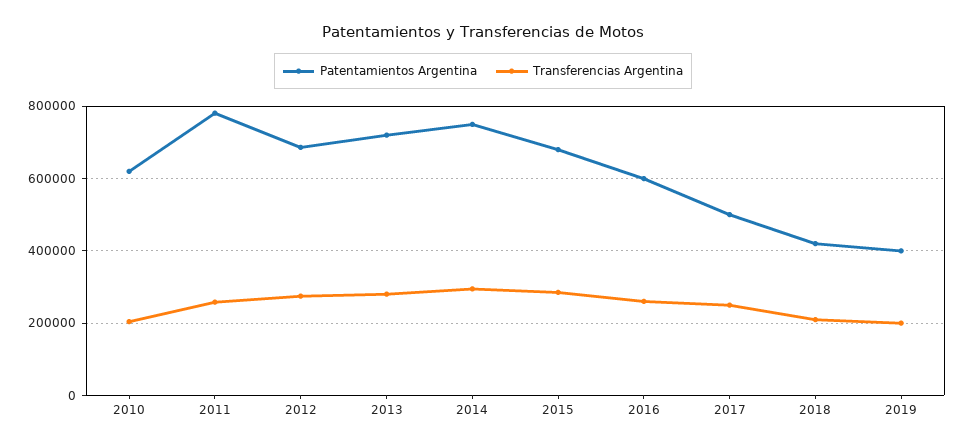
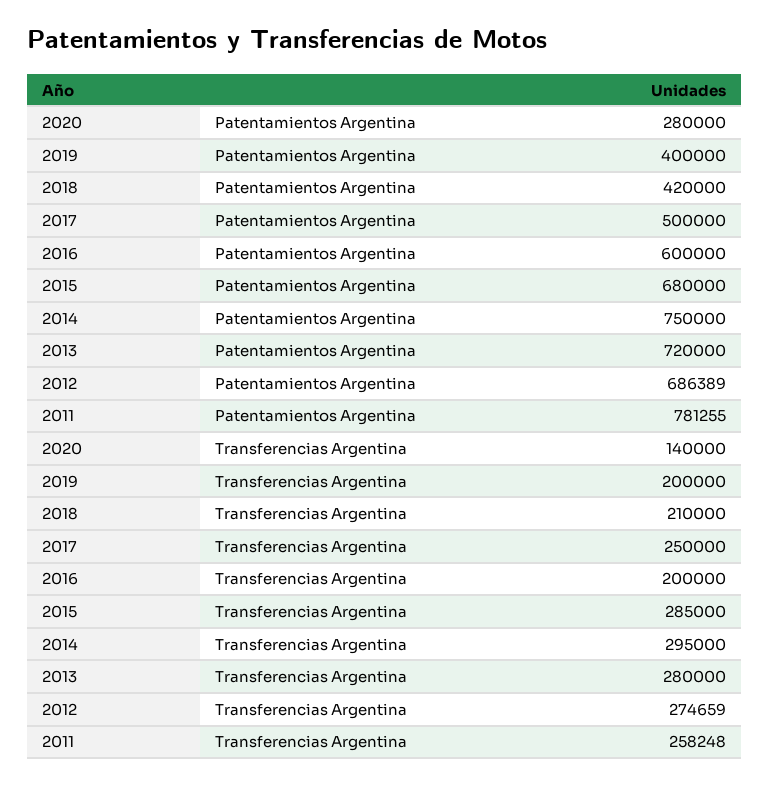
Patentamientos Argentina, 2010: 620000 -> none
Transferencias Argentina, 2010: 200000 -> none
Transferencias Argentina, 2016: 260000 -> 200000
Patentamientos Argentina, 2020: none -> 280000
Transferencias Argentina, 2020: none -> 140000

